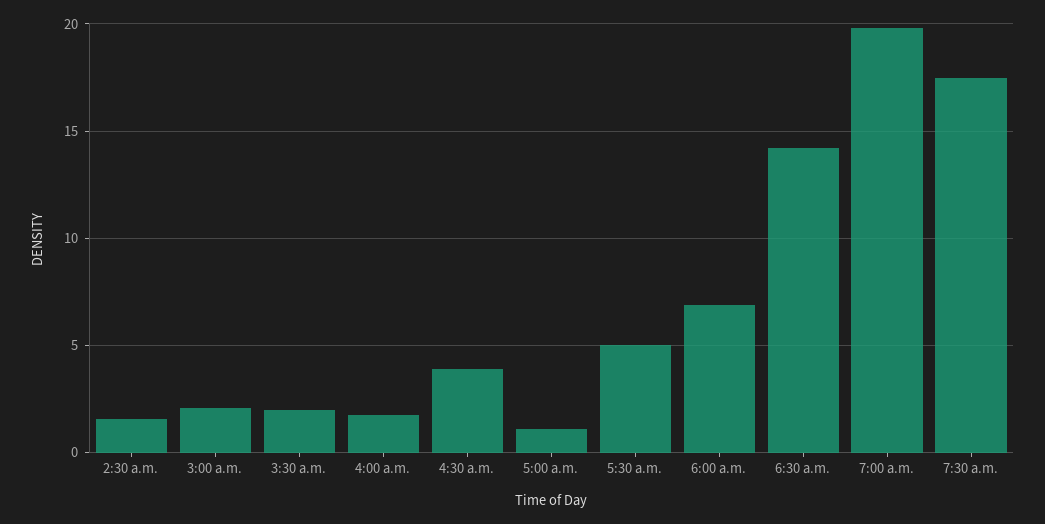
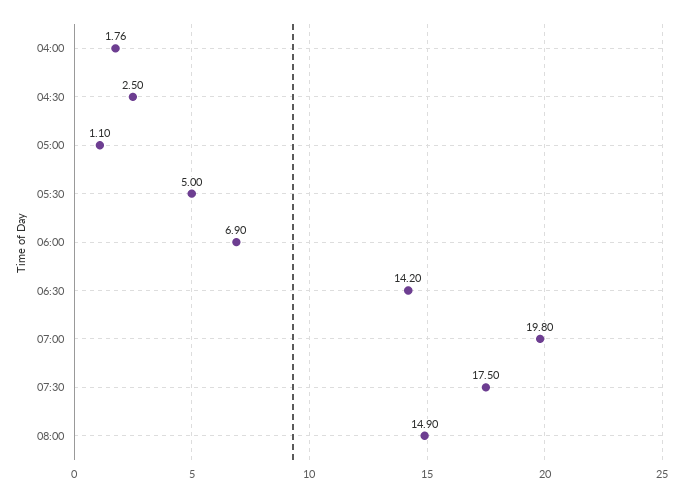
2:30 a.m.: 1.5 -> none
3:00 a.m.: 2 -> none
3:30 a.m.: 2 -> none
4:30 a.m.: 4 -> 2.5
08:00: none -> 14.9

